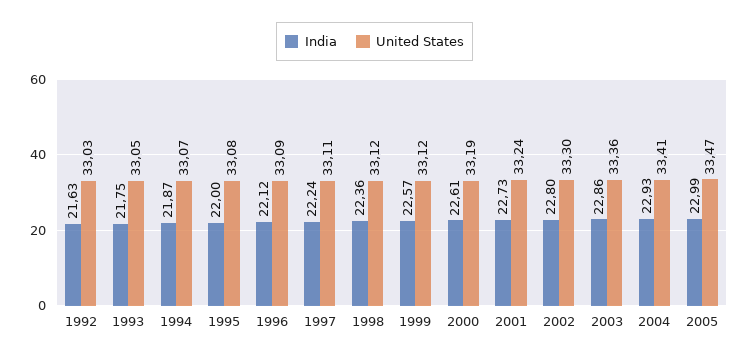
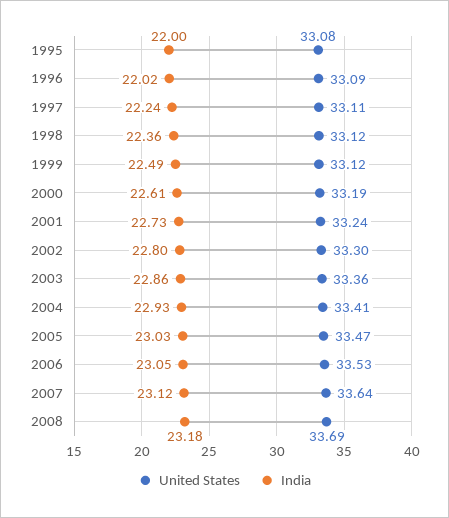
India, 1992: 21.63 -> none
United States, 1992: 33.03 -> none
India, 1993: 21.75 -> none
United States, 1993: 33.05 -> none
India, 1994: 21.87 -> none
United States, 1994: 33.07 -> none
India, 1996: 22.12 -> 22.02
India, 1999: 22.57 -> 22.49
India, 2005: 22.99 -> 23.03
United States, 2006: none -> 33.53
India, 2006: none -> 23.05
United States, 2007: none -> 33.64
India, 2007: none -> 23.12
United States, 2008: none -> 33.69
India, 2008: none -> 23.18

